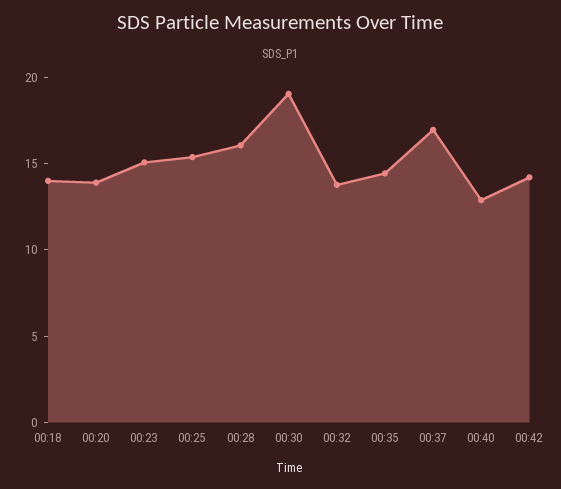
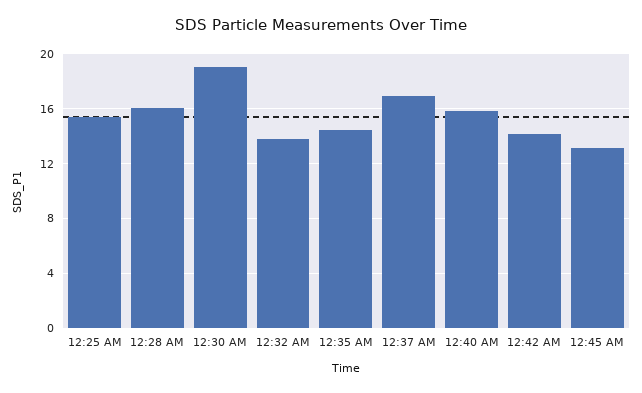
00:18: 14 -> none
00:20: 14 -> none
00:23: 15 -> none
00:40: 13 -> 16
12:45 AM: none -> 13

